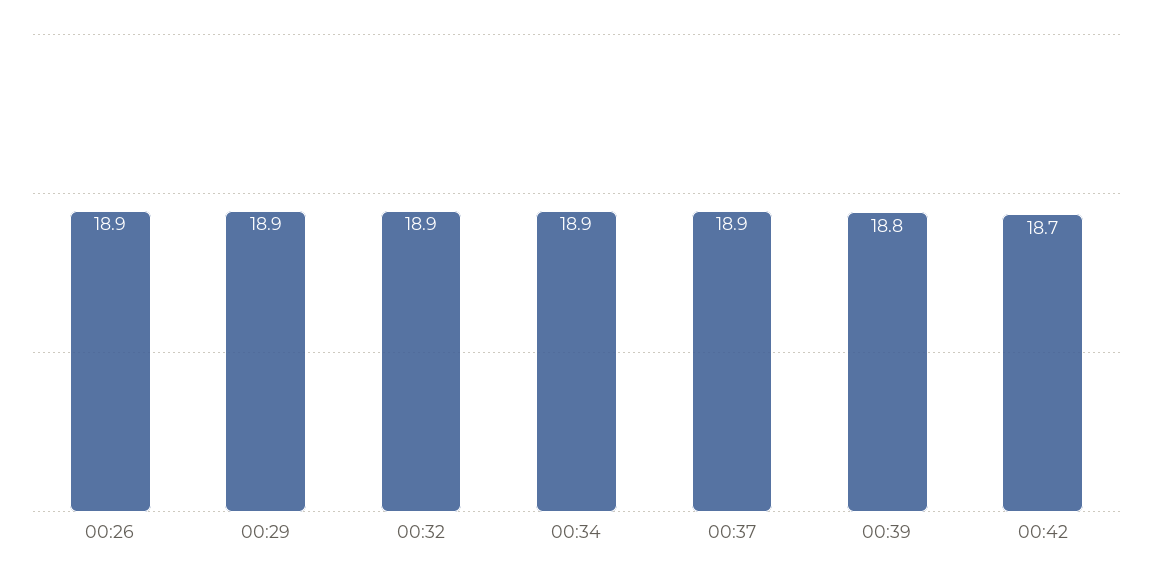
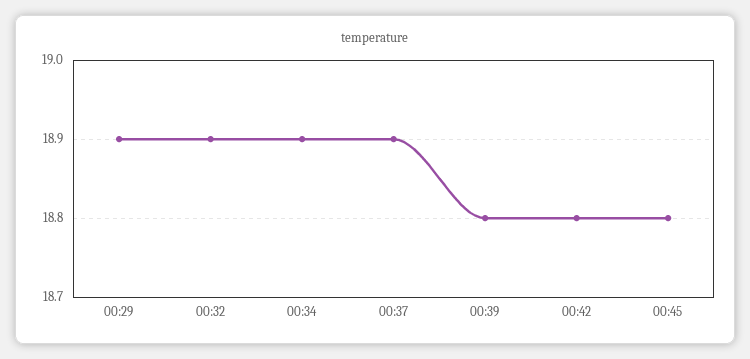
00:26: 18.9 -> none
00:42: 18.7 -> 18.8
00:45: none -> 18.8

